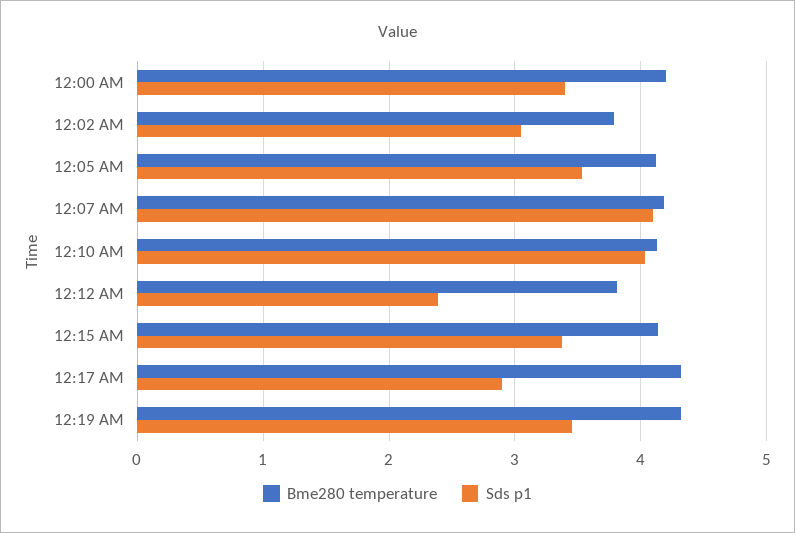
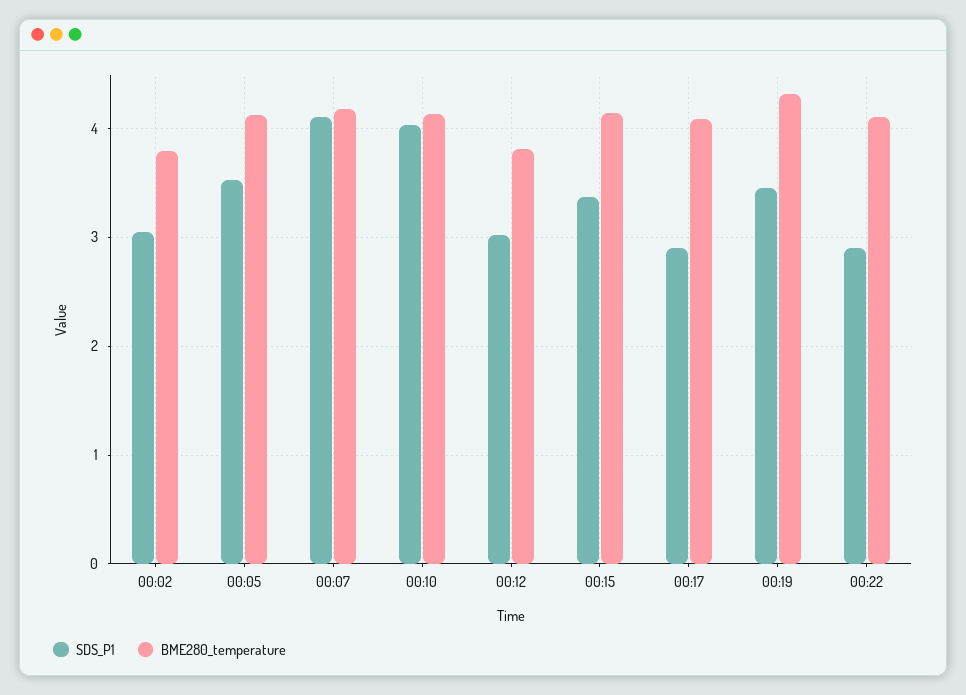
Bme280 temperature, 12:00 AM: 4.2 -> none
Sds p1, 12:00 AM: 3.4 -> none
Sds p1, 12:12 AM: 2.4 -> 3
Bme280 temperature, 12:17 AM: 4.3 -> 4.1
Sds p1, 00:22: none -> 2.9
Bme280 temperature, 00:22: none -> 4.1

